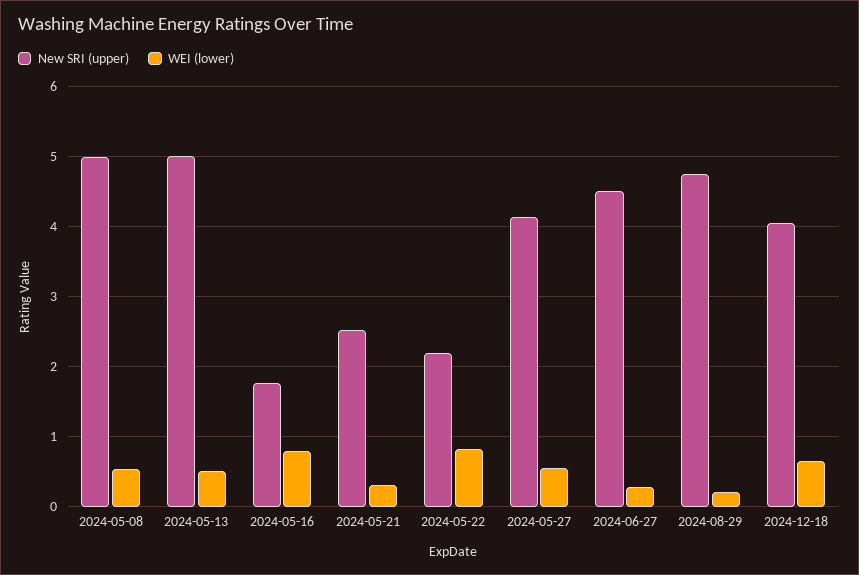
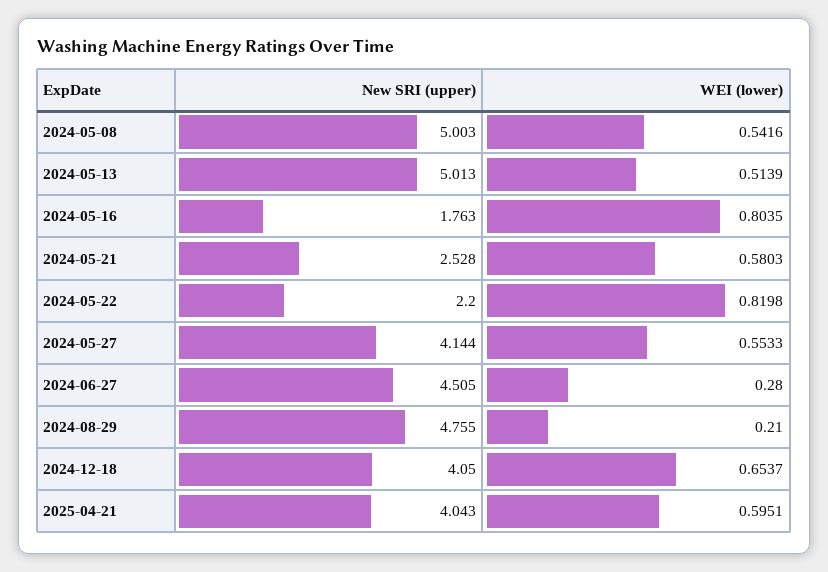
WEI (lower), 2024-05-21: 0.3 -> 0.5803
New SRI (upper), 2025-04-21: none -> 4.043
WEI (lower), 2025-04-21: none -> 0.5951

